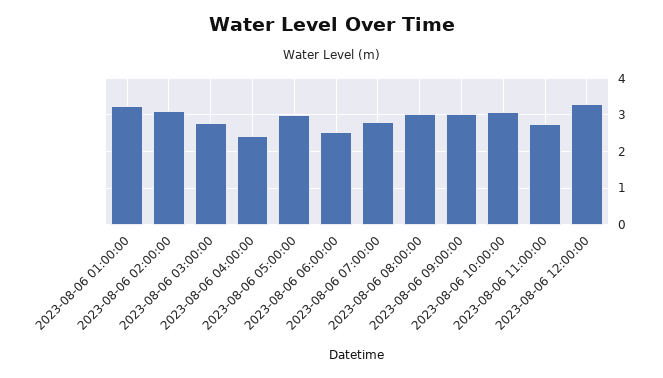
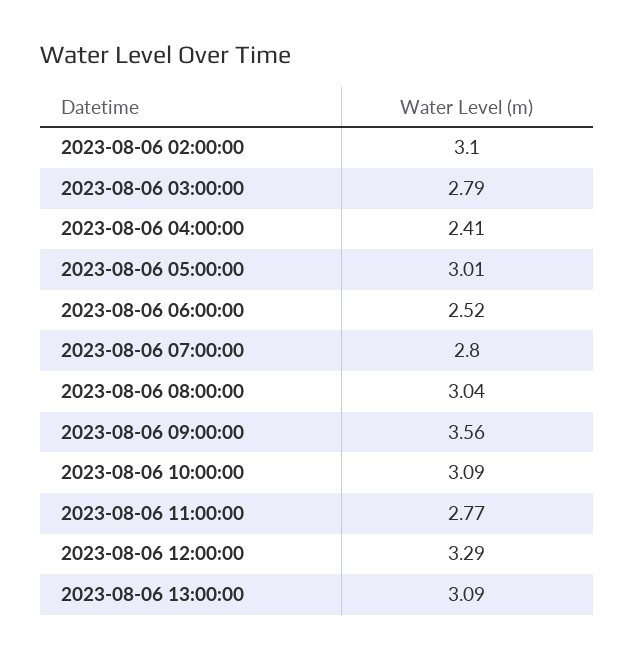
2023-08-06 01:00:00: 3.2 -> none
2023-08-06 09:00:00: 3 -> 3.56
2023-08-06 13:00:00: none -> 3.09

